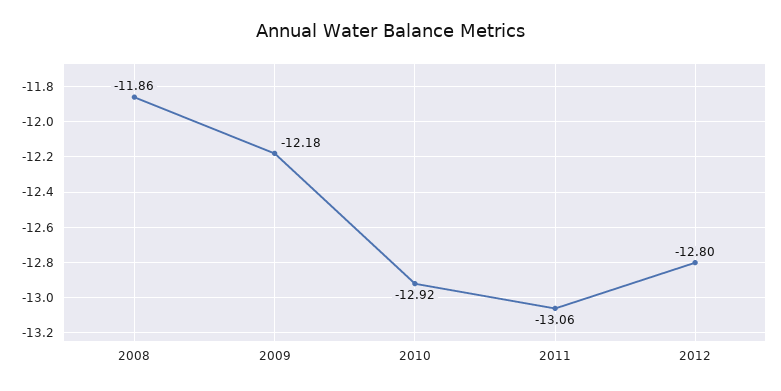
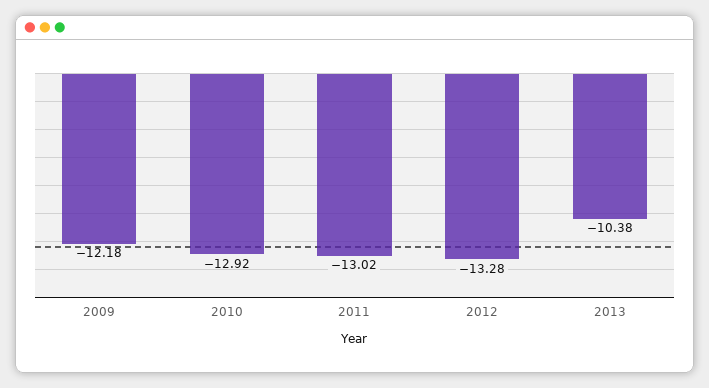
2008: -11.86 -> none
2011: -13.06 -> -13.02
2012: -12.8 -> -13.28
2013: none -> -10.38

